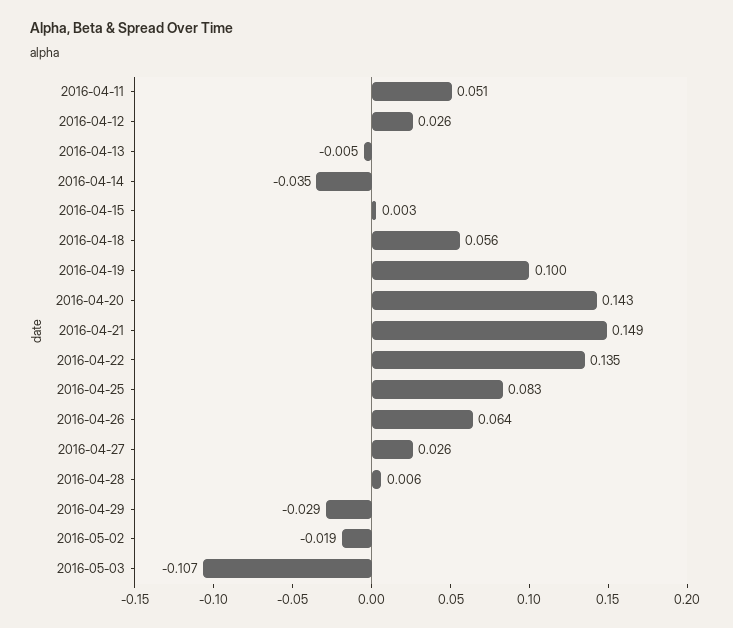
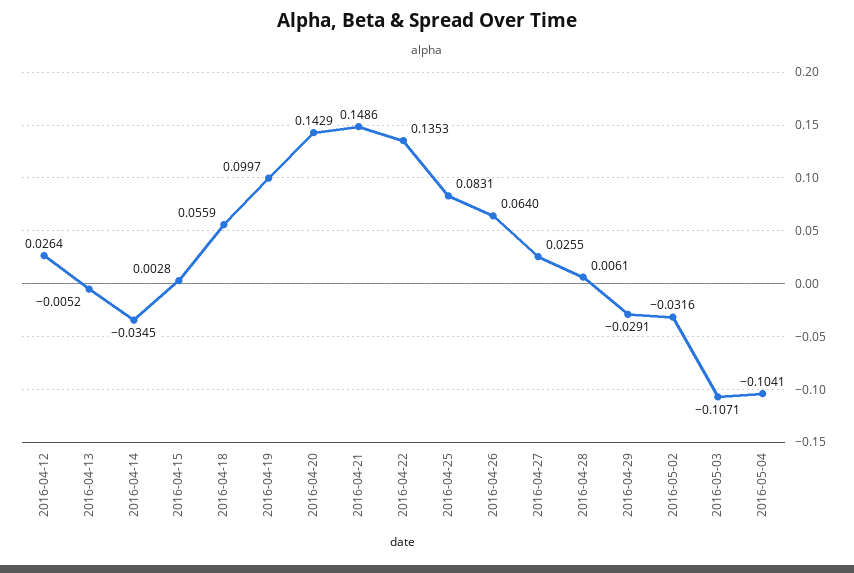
2016-04-11: 0.051 -> none
2016-05-02: -0.019 -> -0.0316
2016-05-04: none -> -0.1041

